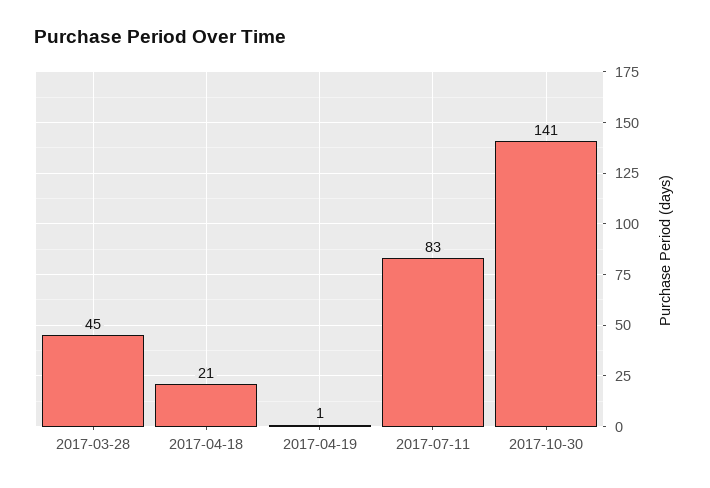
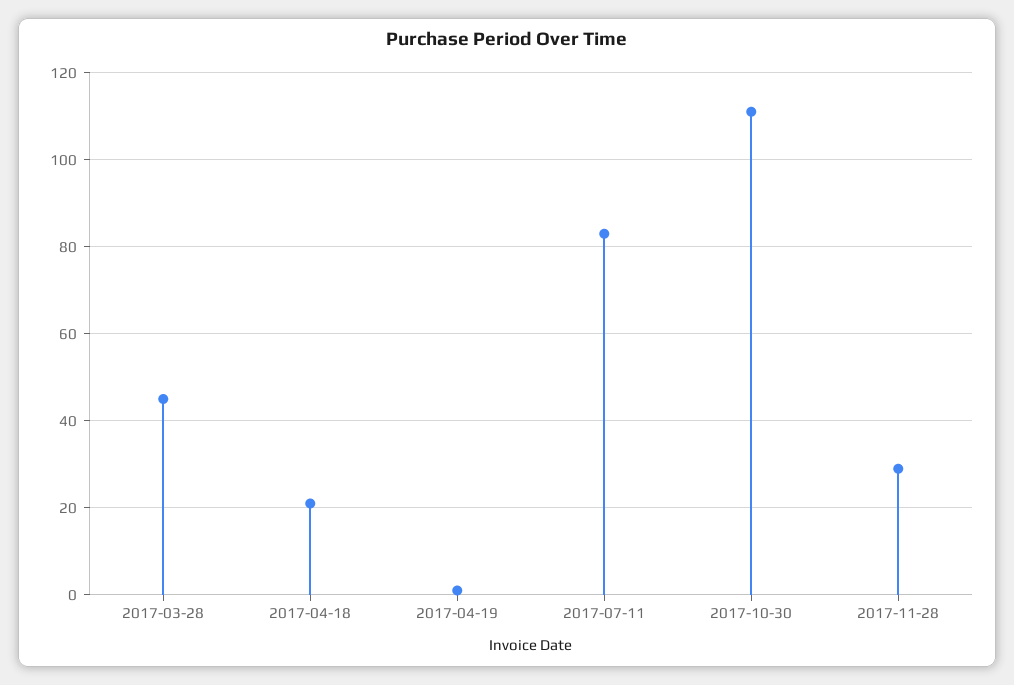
2017-10-30: 141 -> 110
2017-11-28: none -> 30

